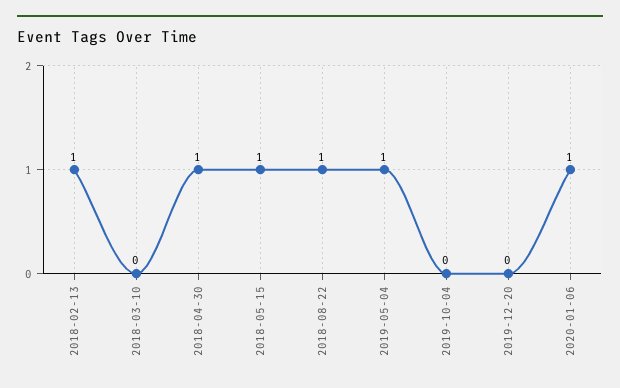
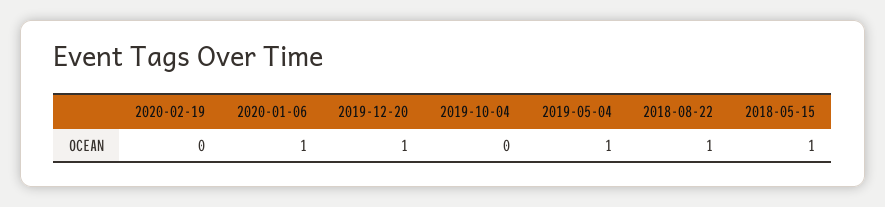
2018-02-13: 1 -> none
2018-03-10: 0 -> none
2018-04-30: 1 -> none
2019-12-20: 0 -> 1
2020-02-19: none -> 0

